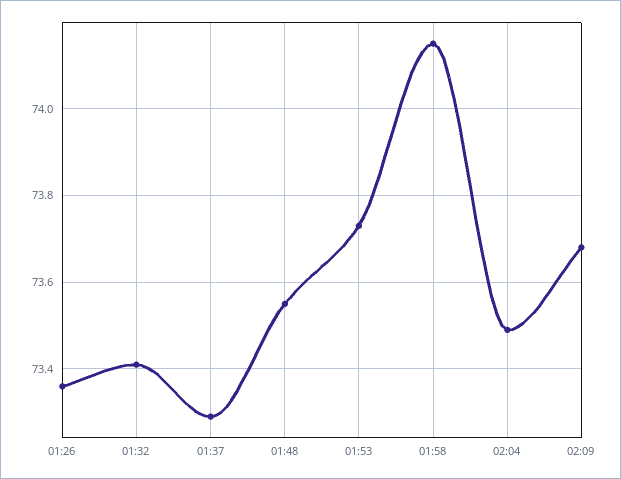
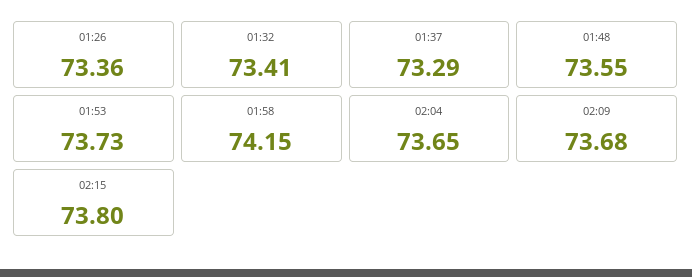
02:04: 73.5 -> 73.65
02:15: none -> 73.8

